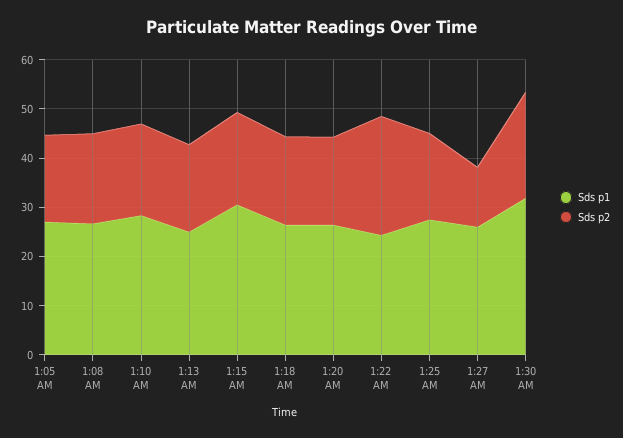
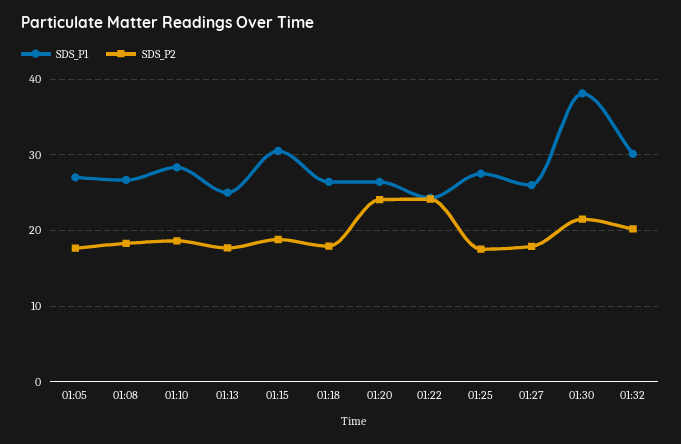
Sds p2, 1:20 AM: 18 -> 24
Sds p2, 1:27 AM: 12 -> 18
Sds p1, 1:30 AM: 32 -> 38
Sds p1, 01:32: none -> 30
Sds p2, 01:32: none -> 20

